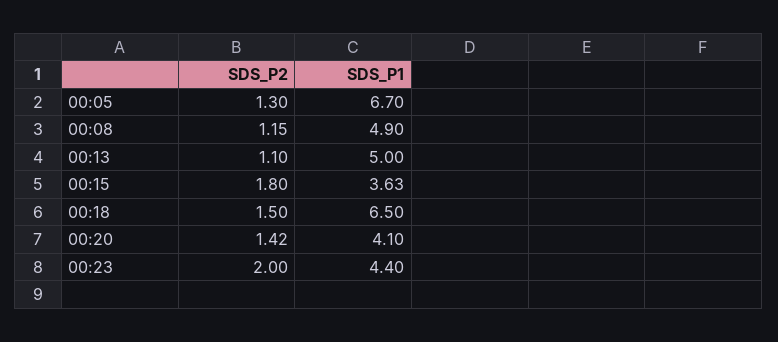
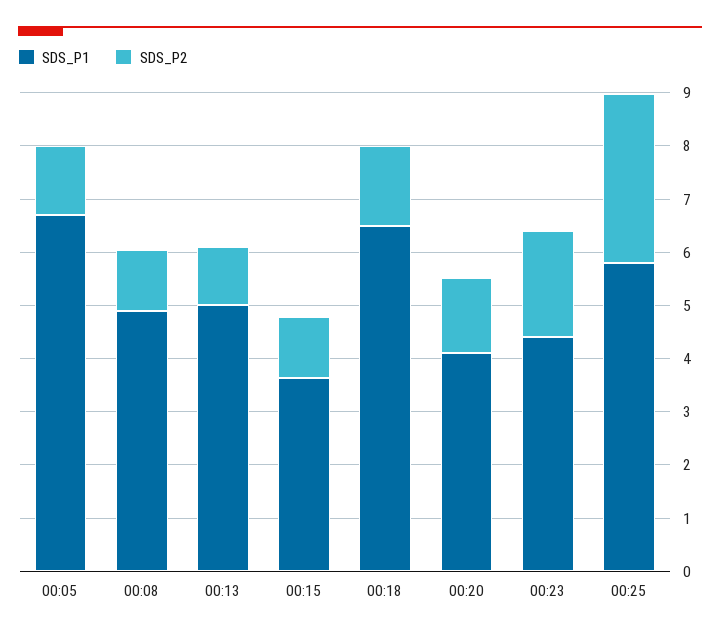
SDS_P2, 00:15: 1.8 -> 1.2
SDS_P1, 00:25: none -> 5.8
SDS_P2, 00:25: none -> 3.2

